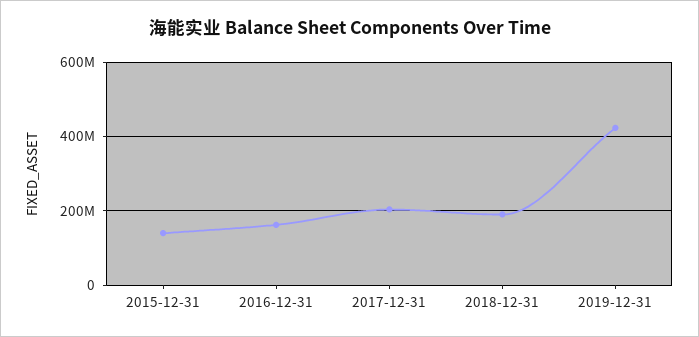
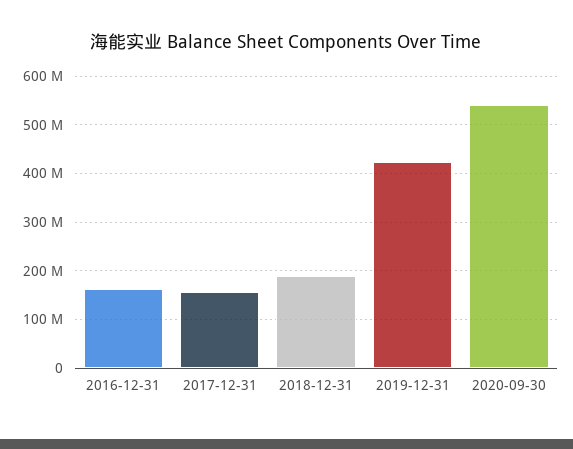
2015-12-31: 140000000 -> none
2017-12-31: 200000000 -> 160000000
2020-09-30: none -> 540000000

